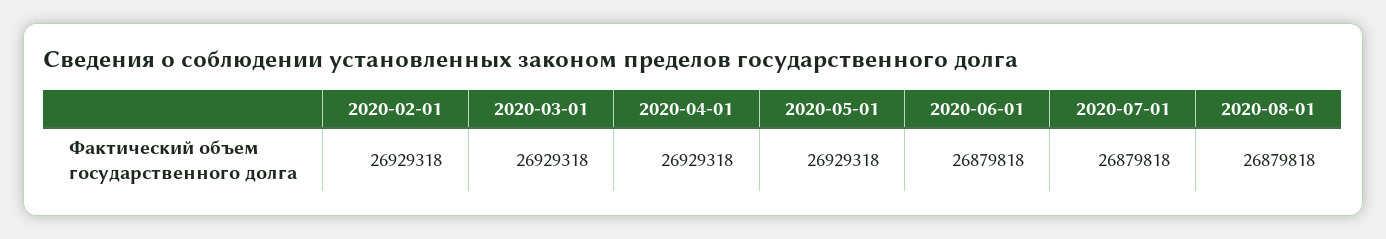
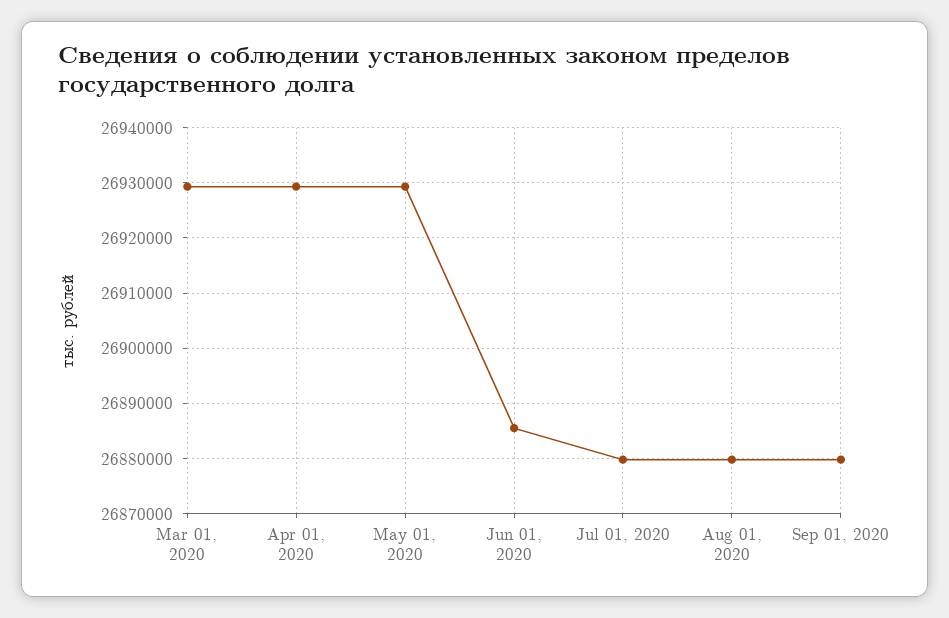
2020-02-01: 26929318 -> none
2020-06-01: 26879818 -> 26886000
Sep 01, 2020: none -> 26880000

